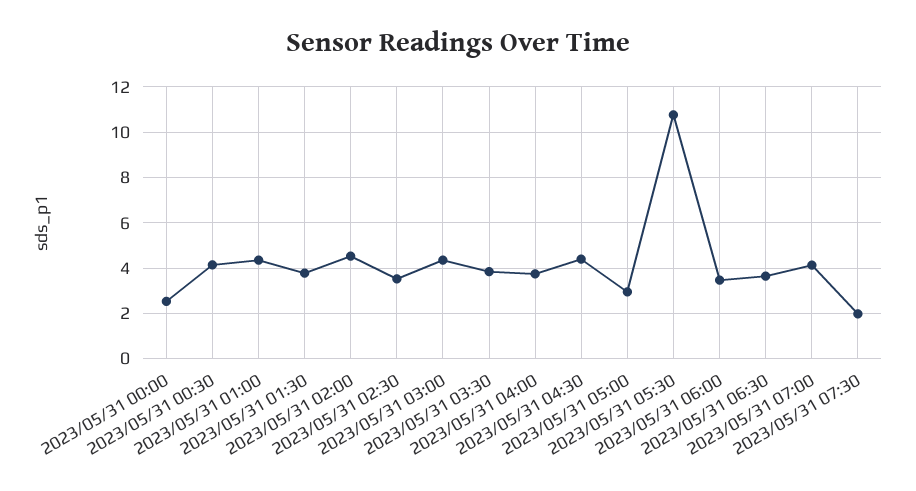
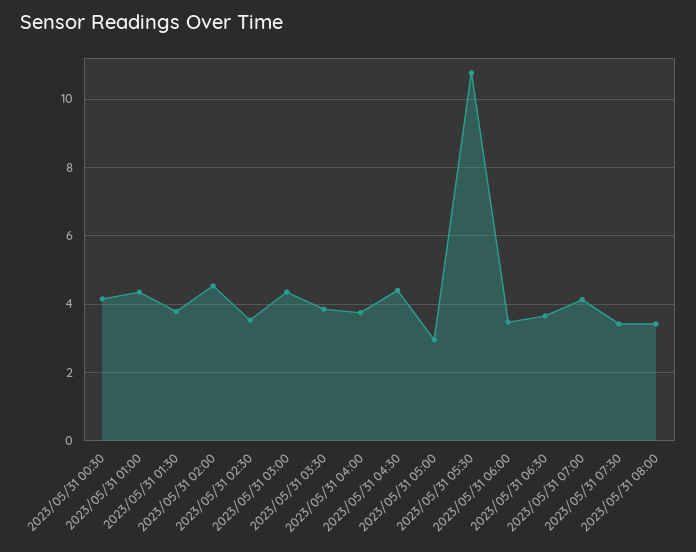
2023/05/31 00:00: 2.5 -> none
2023/05/31 07:30: 2 -> 3.4
2023/05/31 08:00: none -> 3.4

